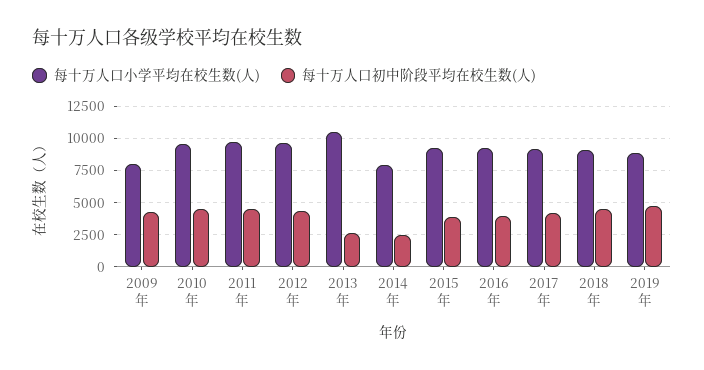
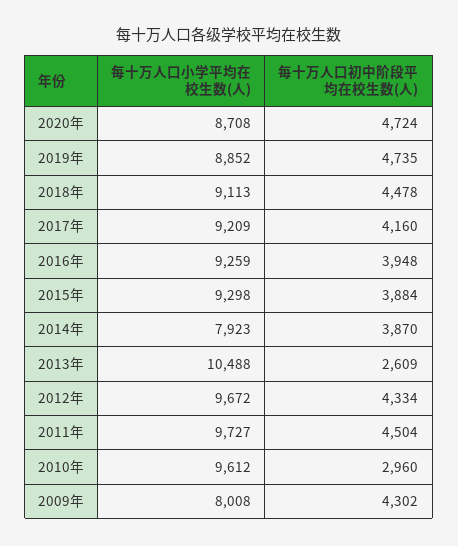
每十万人口初中阶段平均在校生数(人), 2010年: 4500 -> 2960
每十万人口初中阶段平均在校生数(人), 2014年: 2500 -> 3870
每十万人口小学平均在校生数(人), 2020年: none -> 8708
每十万人口初中阶段平均在校生数(人), 2020年: none -> 4724

